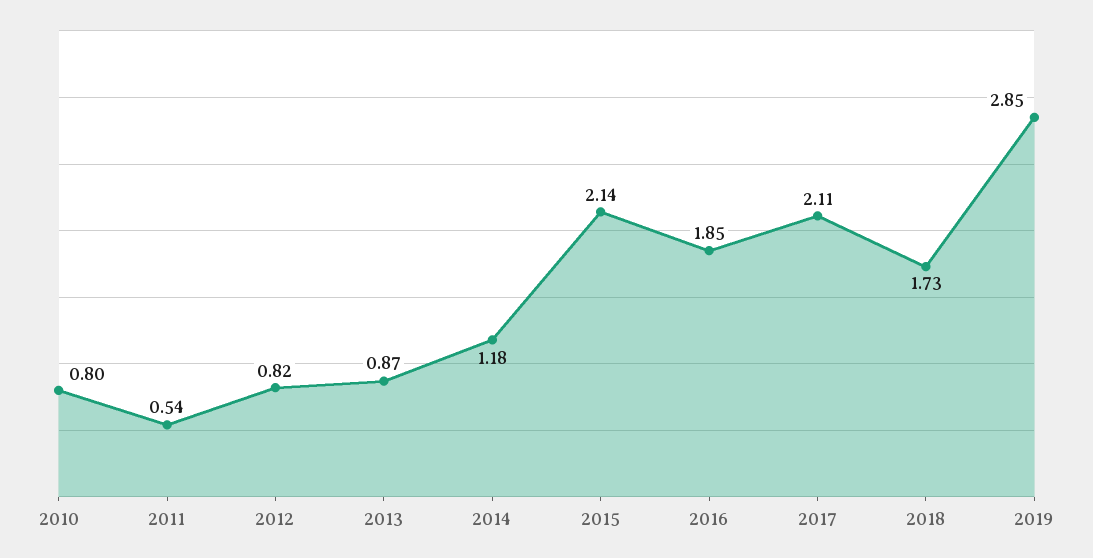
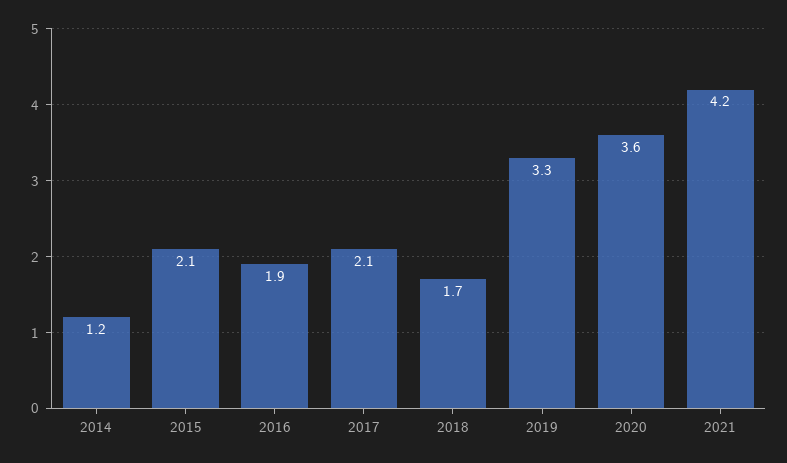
2010: 0.8 -> none
2011: 0.54 -> none
2012: 0.82 -> none
2013: 0.87 -> none
2019: 2.85 -> 3.3
2020: none -> 3.6
2021: none -> 4.2

